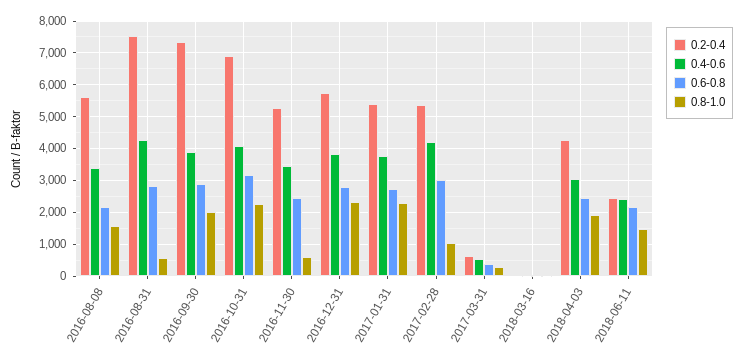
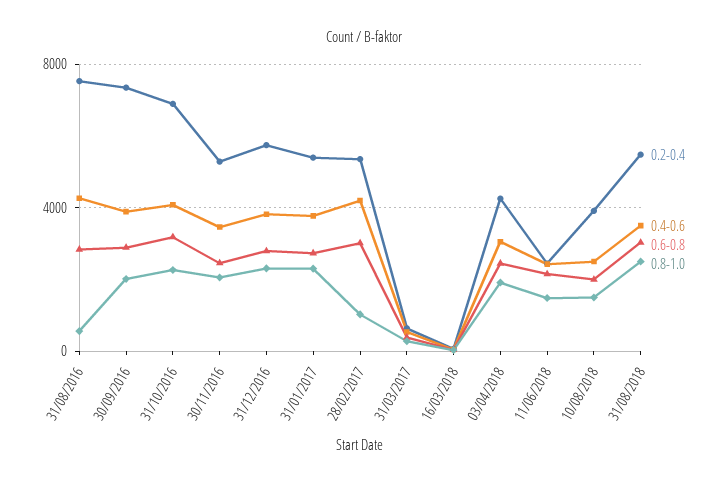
0.2-0.4, 2016-08-08: 5600 -> none
0.4-0.6, 2016-08-08: 3400 -> none
0.6-0.8, 2016-08-08: 2200 -> none
0.8-1.0, 2016-08-08: 1600 -> none
0.8-1.0, 2016-11-30: 600 -> 2000
0.2-0.4, 10/08/2018: none -> 4000
0.4-0.6, 10/08/2018: none -> 2500
0.6-0.8, 10/08/2018: none -> 2000
0.8-1.0, 10/08/2018: none -> 1500
0.2-0.4, 31/08/2018: none -> 5500
0.4-0.6, 31/08/2018: none -> 3500
0.6-0.8, 31/08/2018: none -> 3000
0.8-1.0, 31/08/2018: none -> 2500

